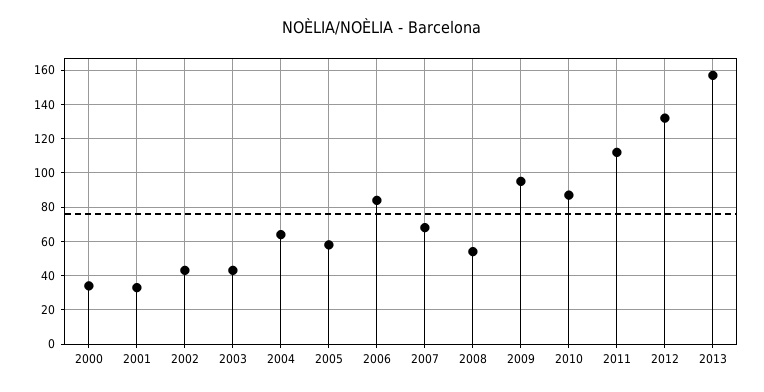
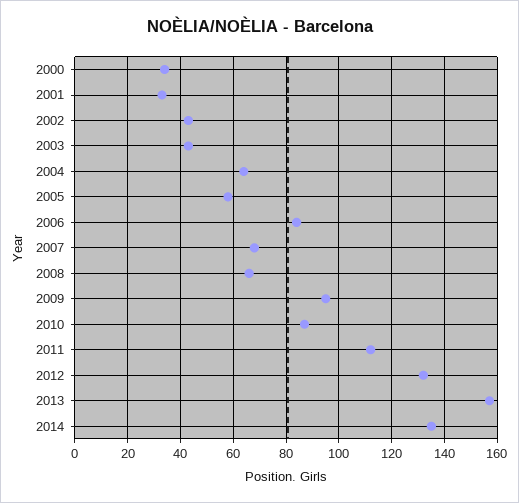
2008: 55 -> 65
2014: none -> 135

